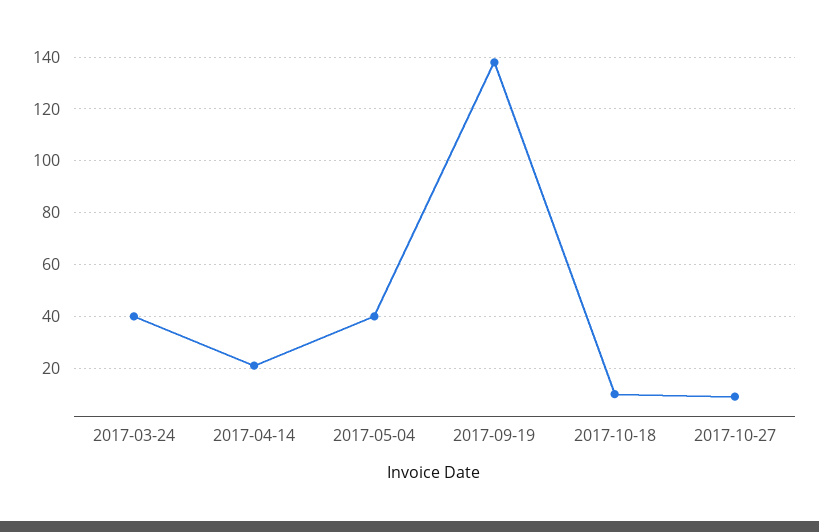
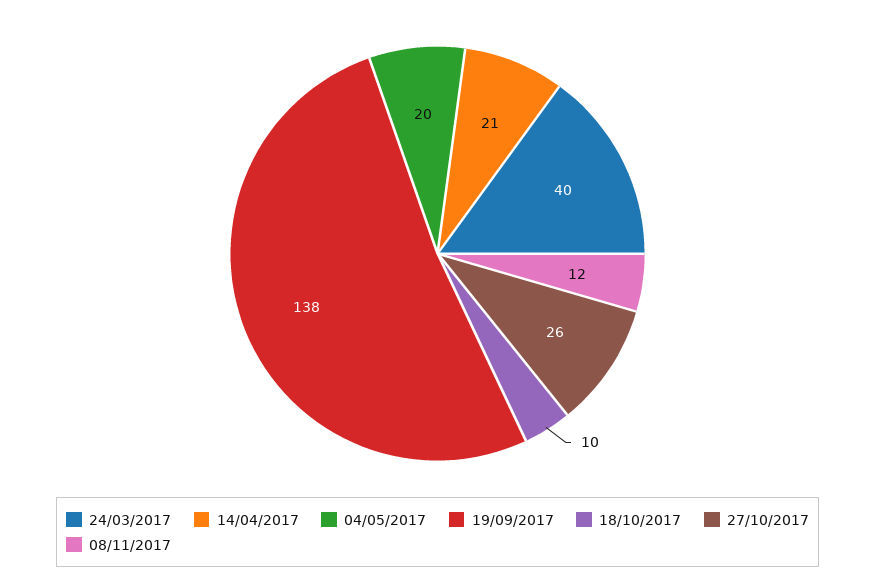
2017-05-04: 40 -> 20
2017-10-27: 10 -> 26
08/11/2017: none -> 12

